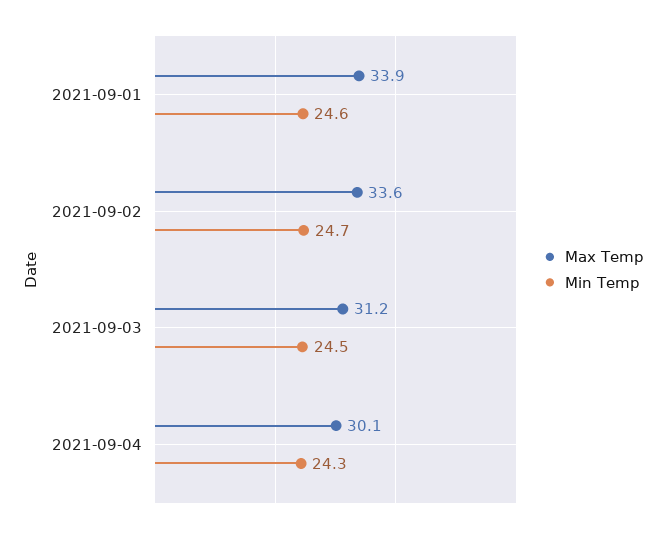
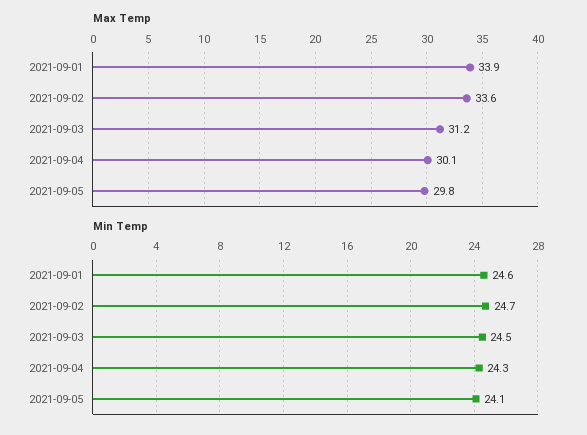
Max Temp, 2021-09-05: none -> 29.8
Min Temp, 2021-09-05: none -> 24.1

